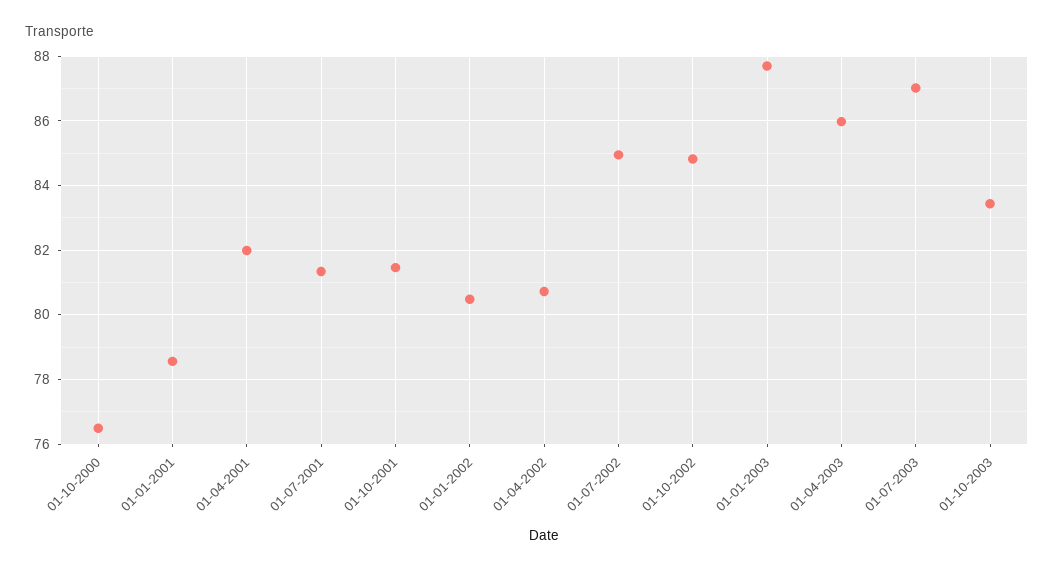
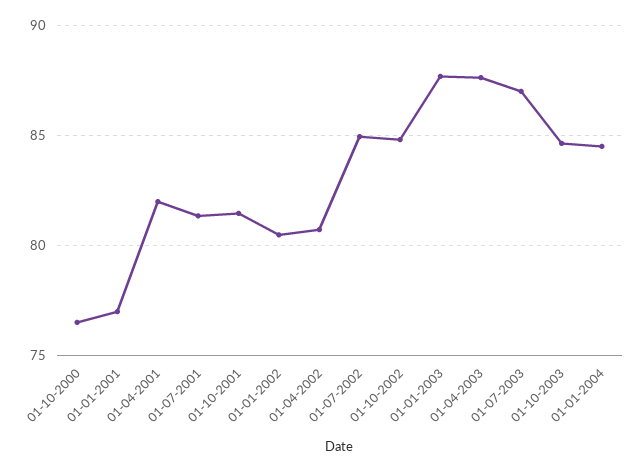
01-01-2001: 78.6 -> 77
01-04-2003: 86 -> 87.5
01-10-2003: 83.4 -> 84.5
01-01-2004: none -> 84.5

